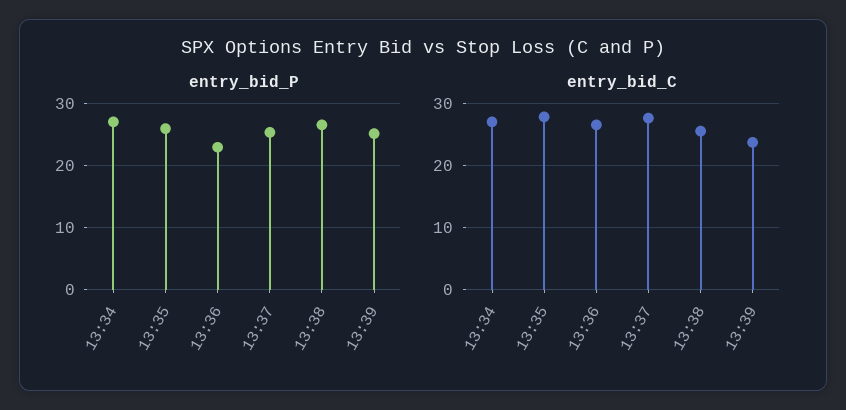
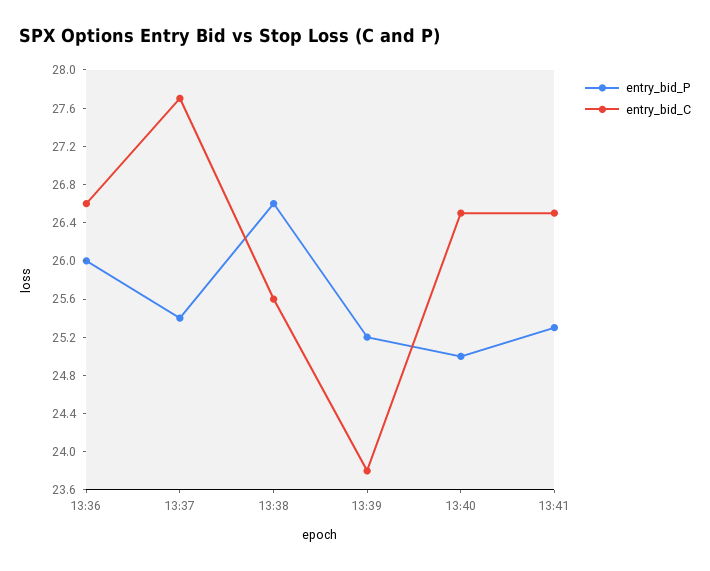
entry_bid_P, 13:34: 27 -> none
entry_bid_P, 13:35: 26 -> none
entry_bid_P, 13:36: 23 -> 26
entry_bid_C, 13:34: 27 -> none
entry_bid_C, 13:35: 28 -> none
entry_bid_P, 13:40: none -> 25
entry_bid_C, 13:40: none -> 26.5
entry_bid_P, 13:41: none -> 25.3
entry_bid_C, 13:41: none -> 26.5

